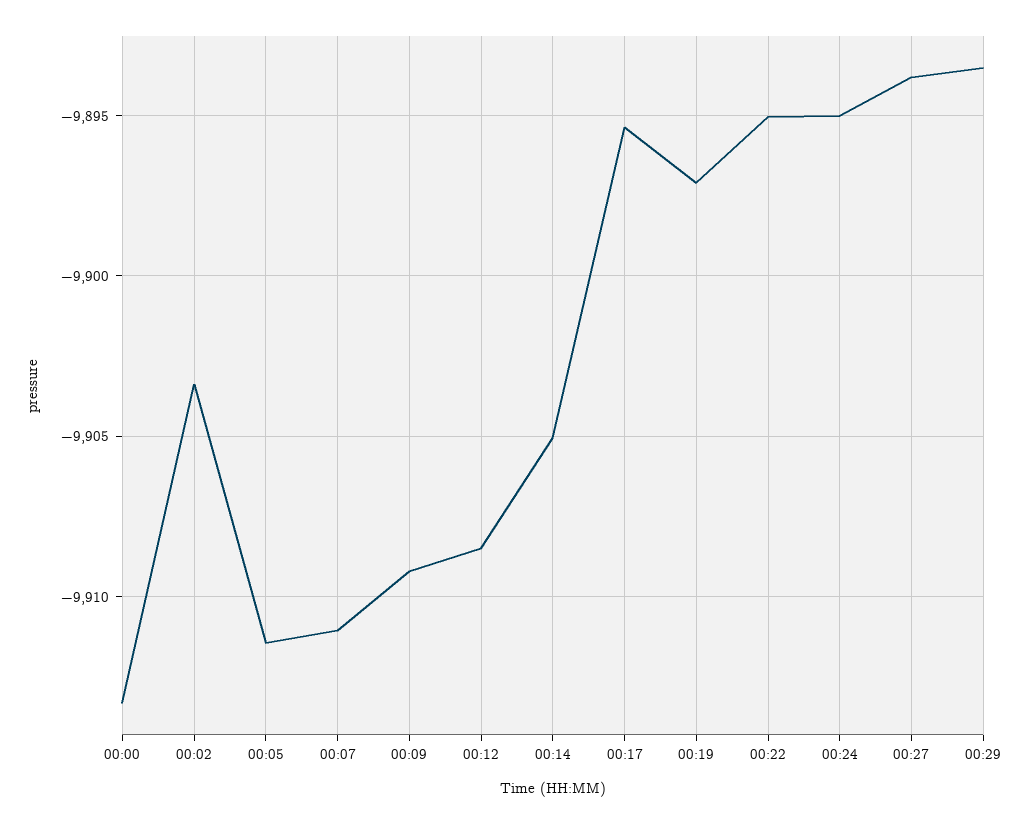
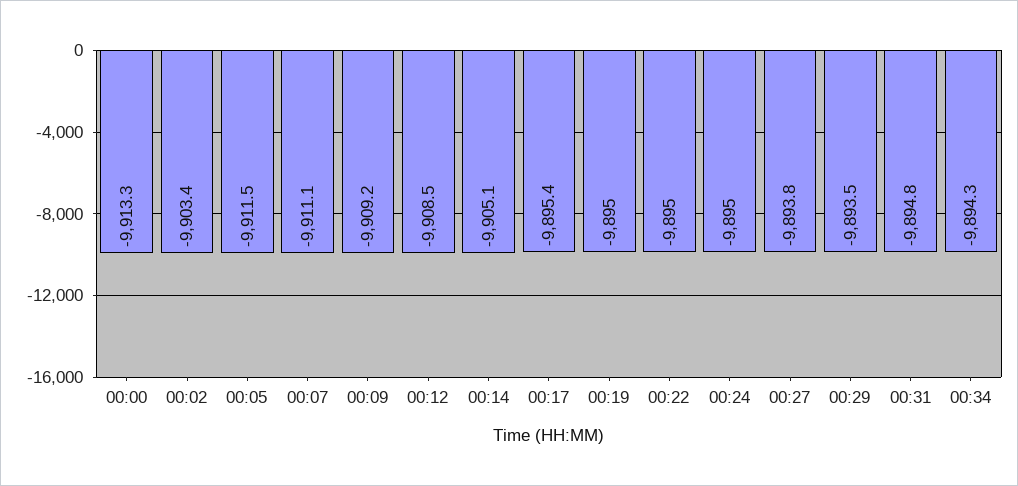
00:19: -9897 -> -9895
00:31: none -> -9894.8
00:34: none -> -9894.3

